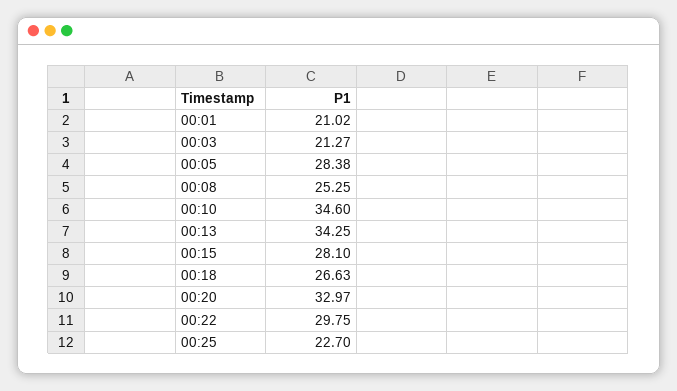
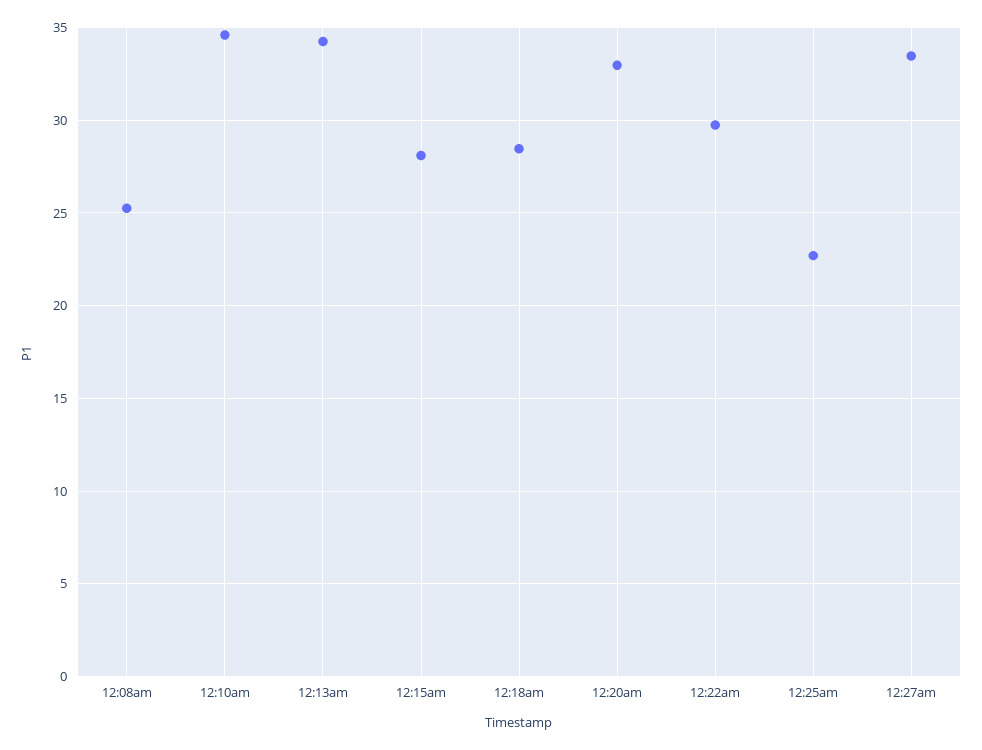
00:01: 21.02 -> none
00:03: 21.27 -> none
00:05: 28.38 -> none
00:18: 26.63 -> 28.5
12:27am: none -> 33.5

